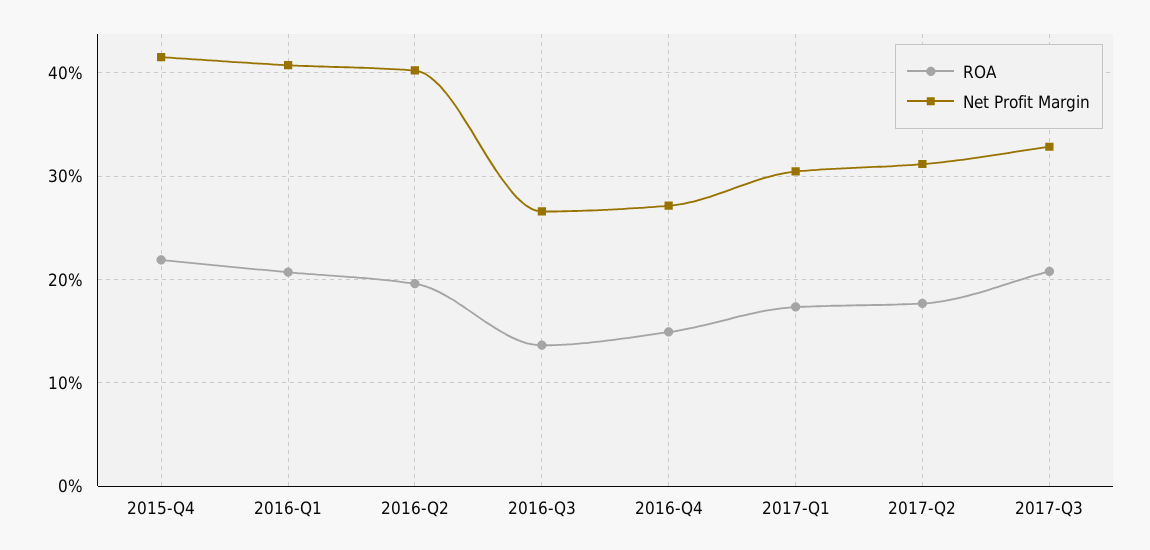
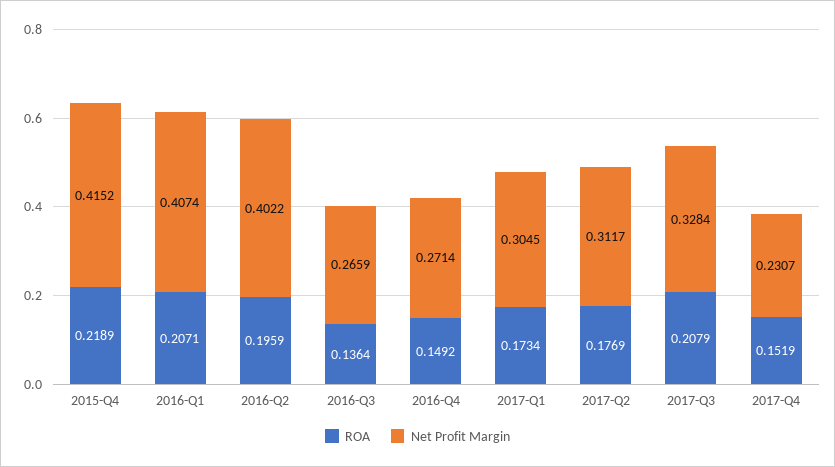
ROA, 2017-Q4: none -> 0.1519
Net Profit Margin, 2017-Q4: none -> 0.2307

